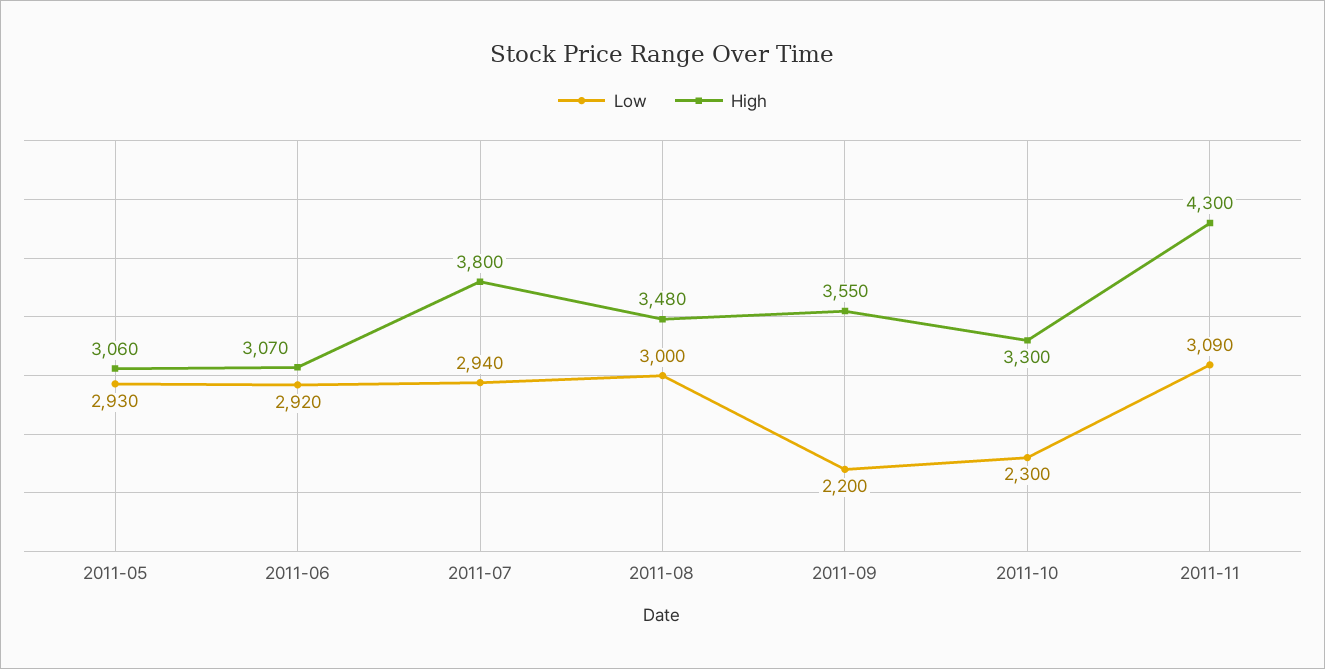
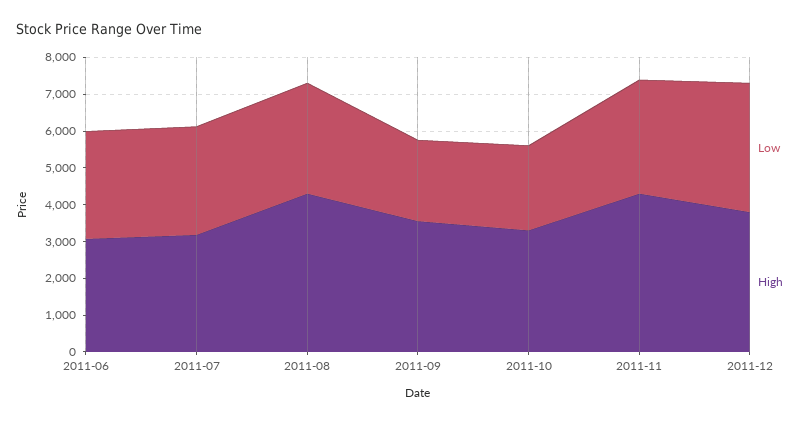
Low, 2011-05: 2930 -> none
High, 2011-05: 3060 -> none
High, 2011-07: 3800 -> 3250
High, 2011-08: 3480 -> 4250
Low, 2011-12: none -> 3500
High, 2011-12: none -> 3750

